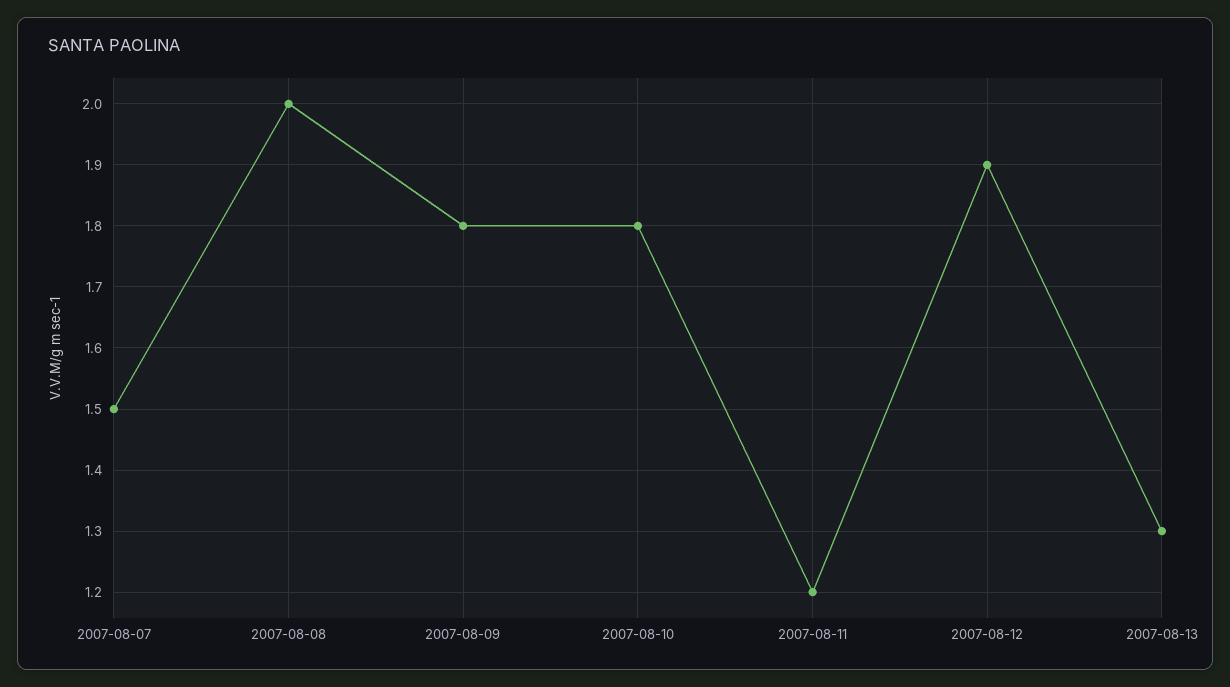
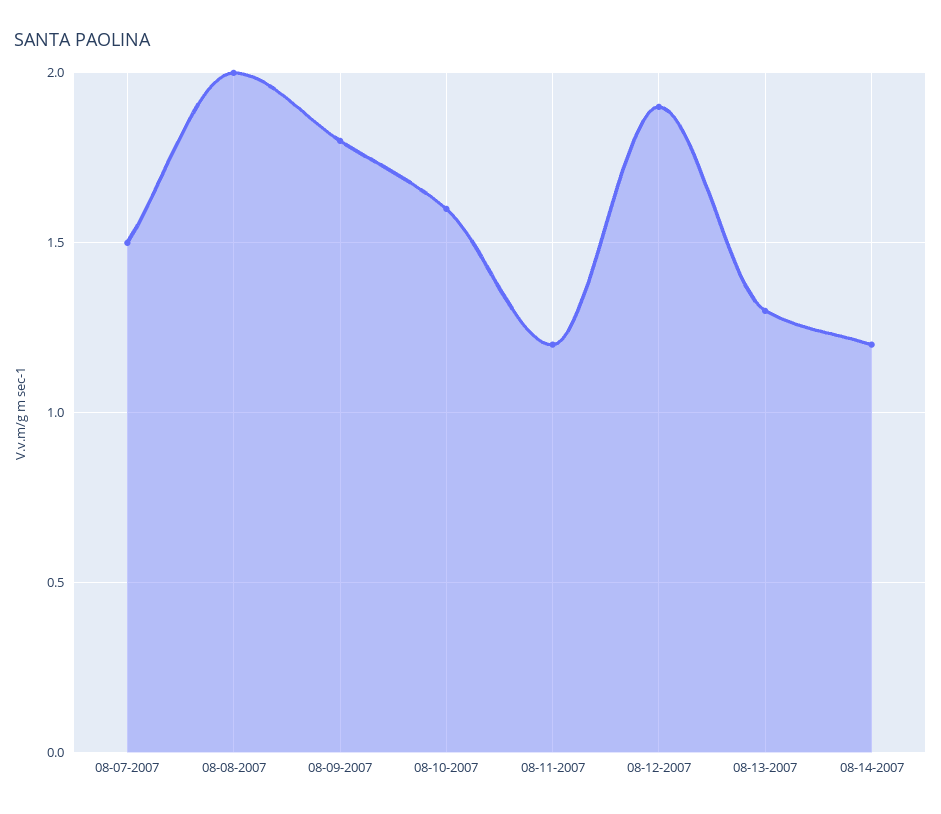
2007-08-10: 1.8 -> 1.6
08-14-2007: none -> 1.2

